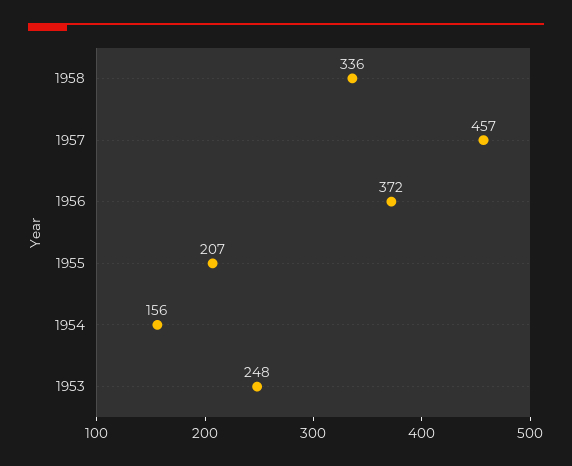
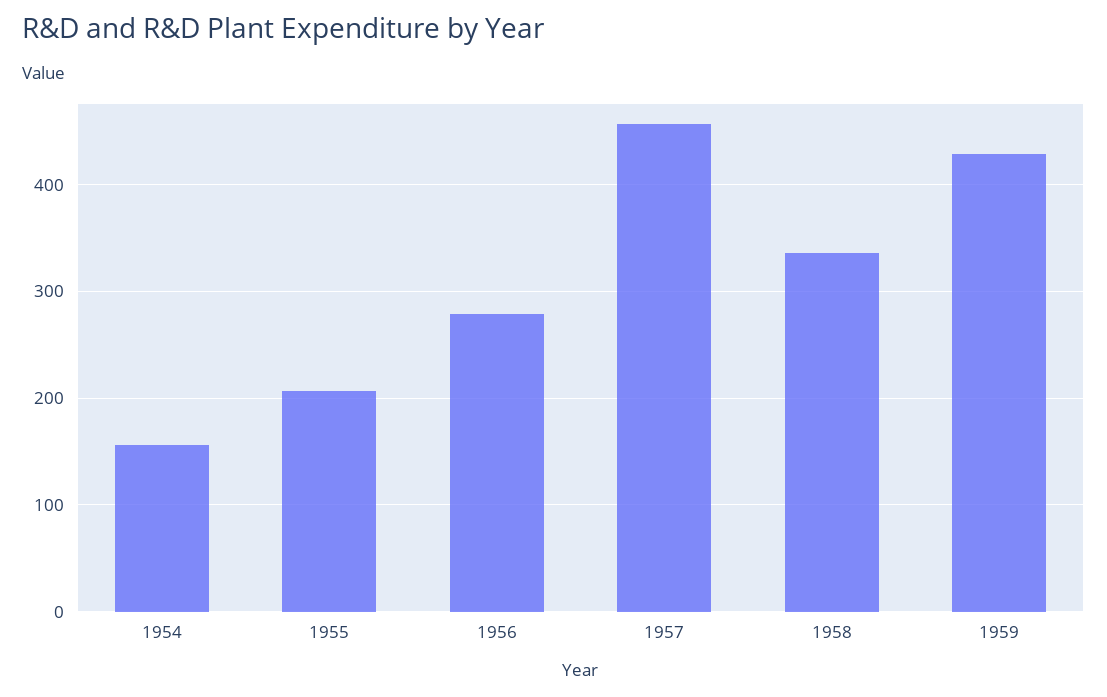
1956: 372 -> 280
1953: 248 -> none
1959: none -> 430

